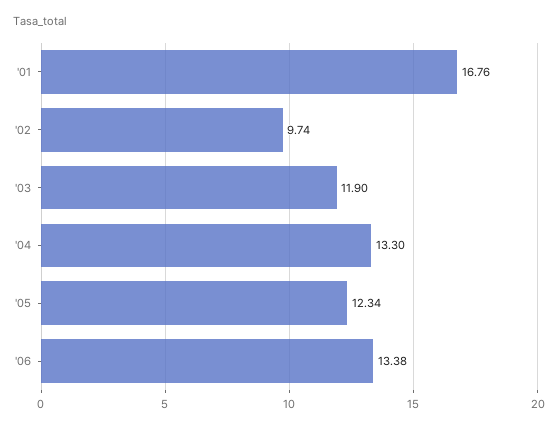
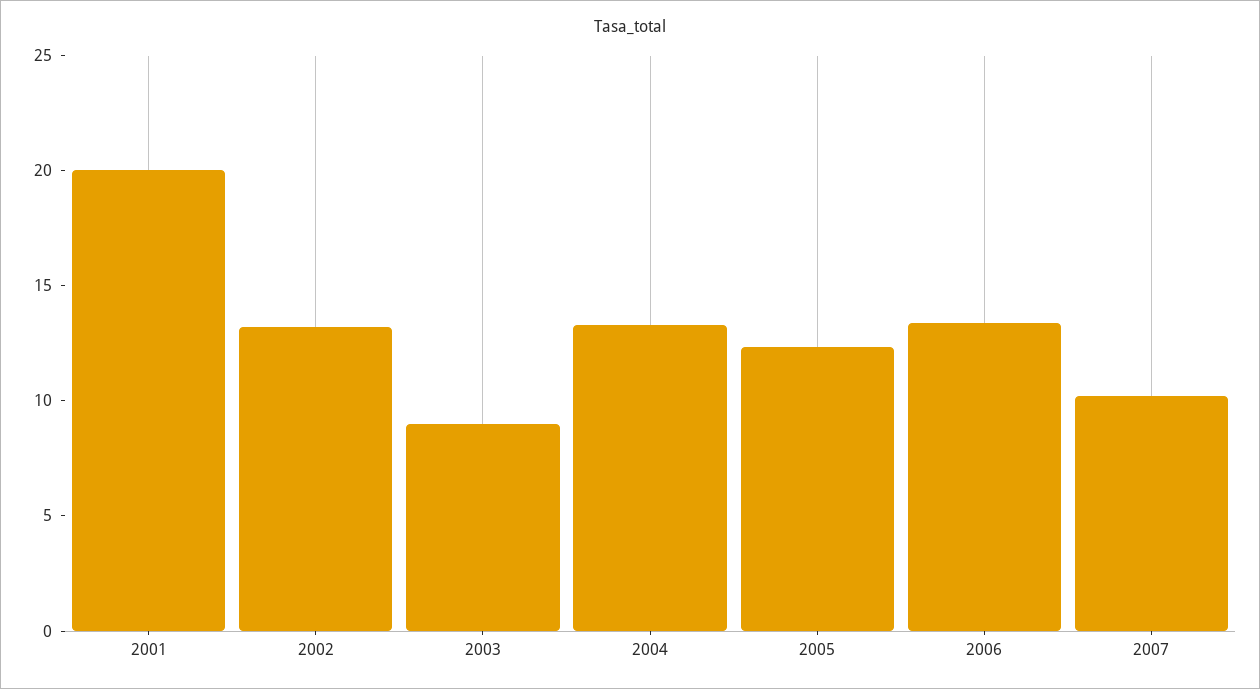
'01: 16.76 -> 20
'02: 9.74 -> 13
'03: 11.9 -> 9
2007: none -> 10

